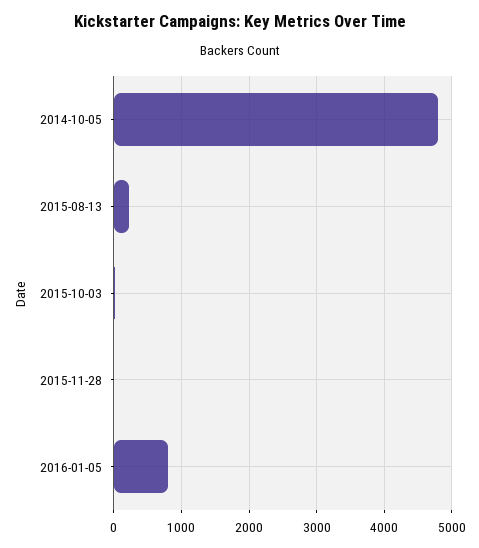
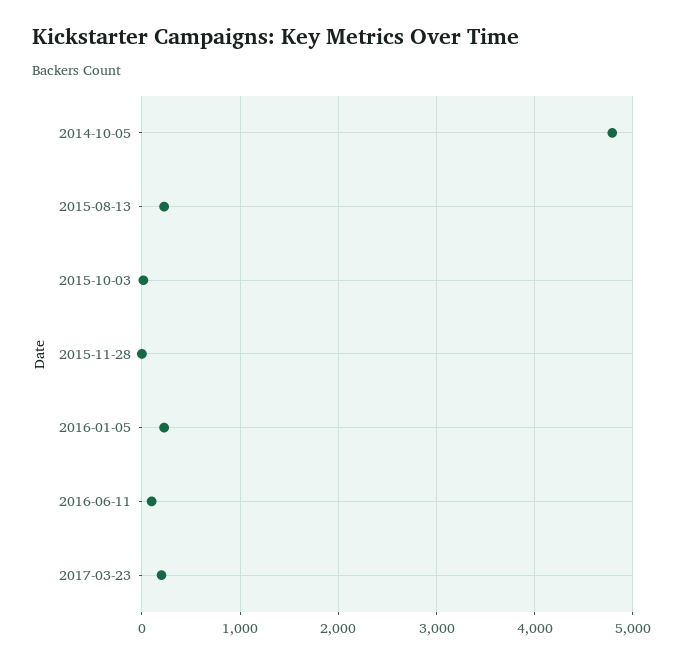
2016-01-05: 800 -> 200
2016-06-11: none -> 100
2017-03-23: none -> 200

